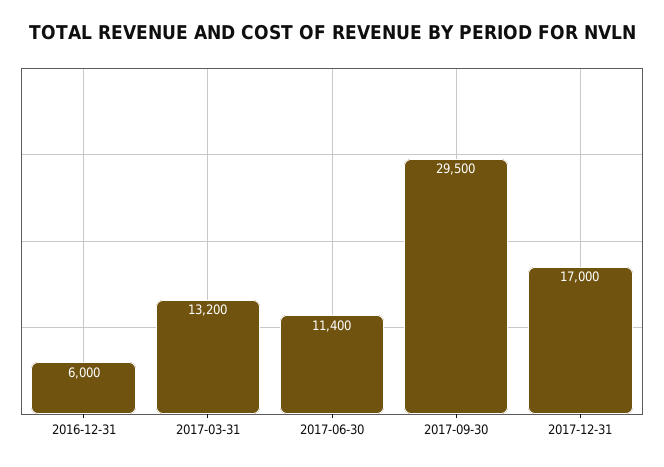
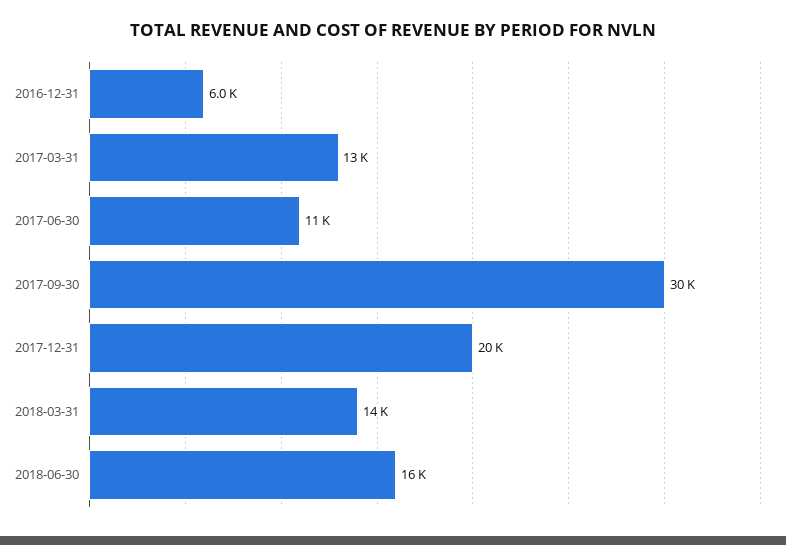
2017-12-31: 17000 -> 20000
2018-03-31: none -> 14000
2018-06-30: none -> 16000

